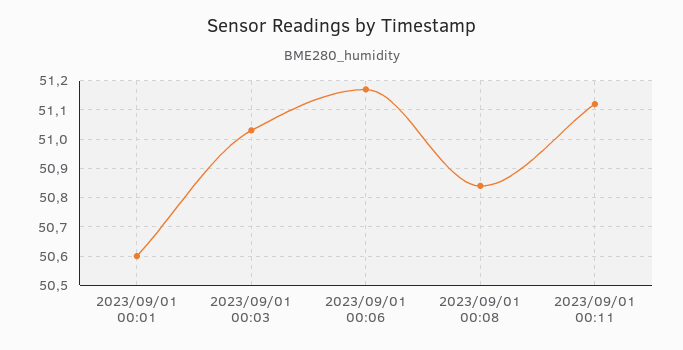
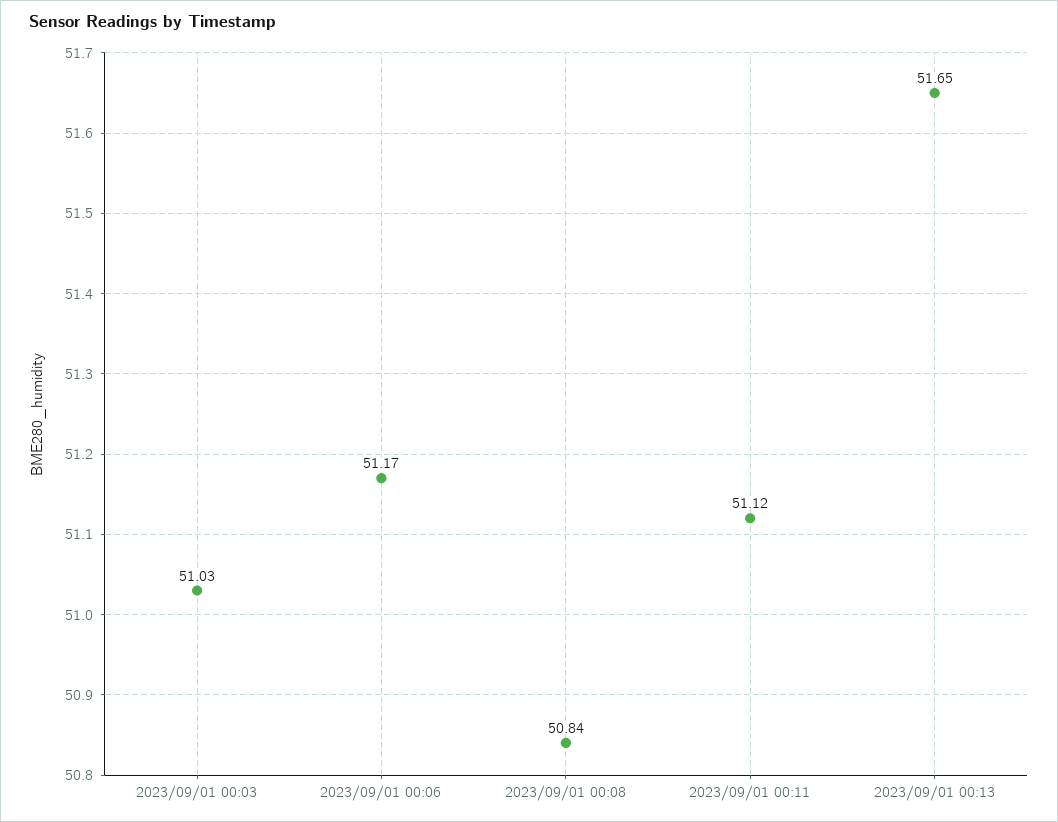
2023/09/01 00:01: 50.6 -> none
2023/09/01 00:13: none -> 51.65

